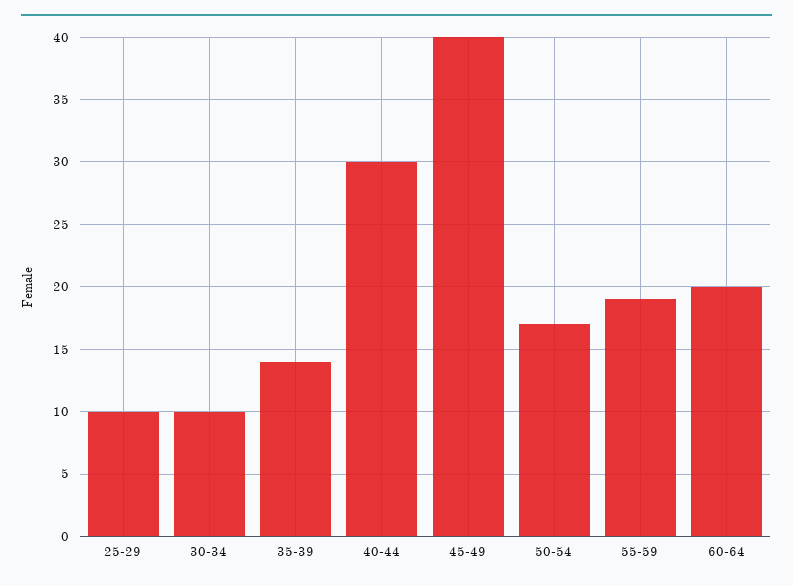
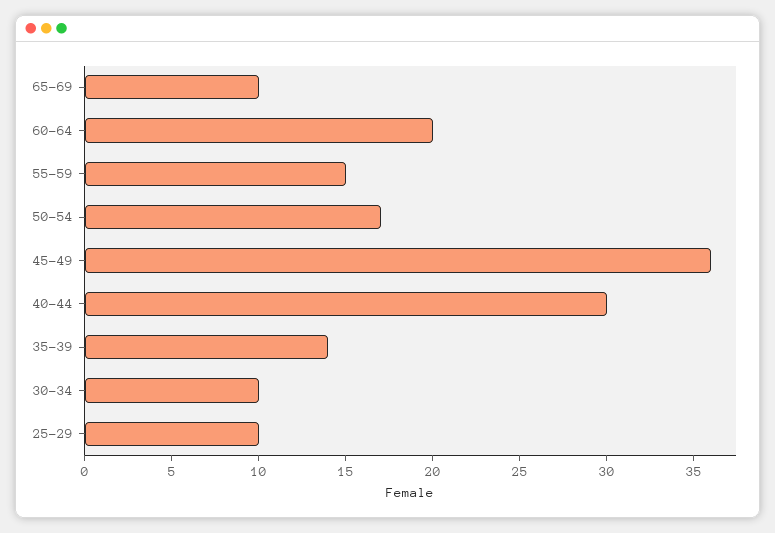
45-49: 40 -> 36
55-59: 19 -> 15
65-69: none -> 10

